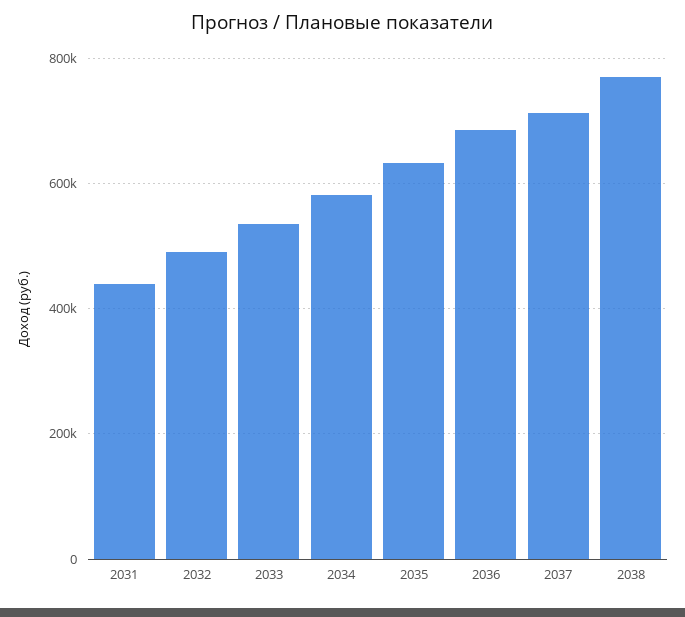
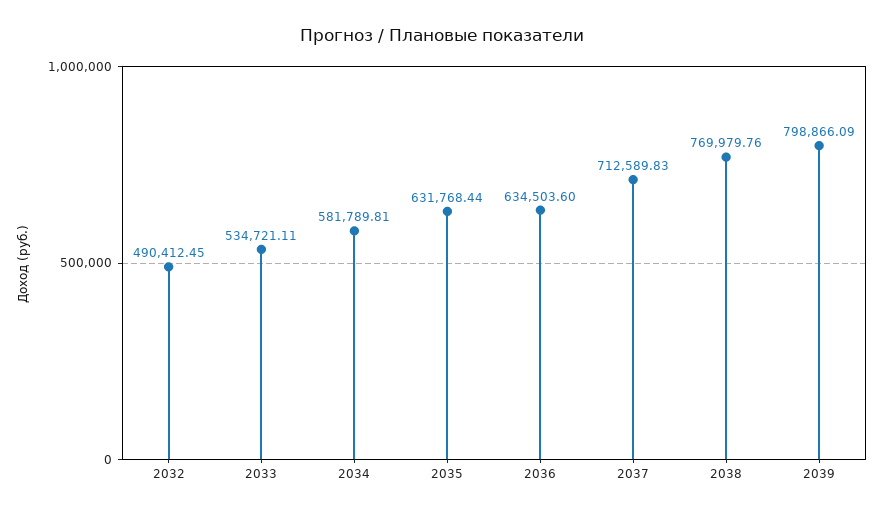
2031: 440000 -> none
2036: 680000 -> 634503.6
2039: none -> 798866.09

